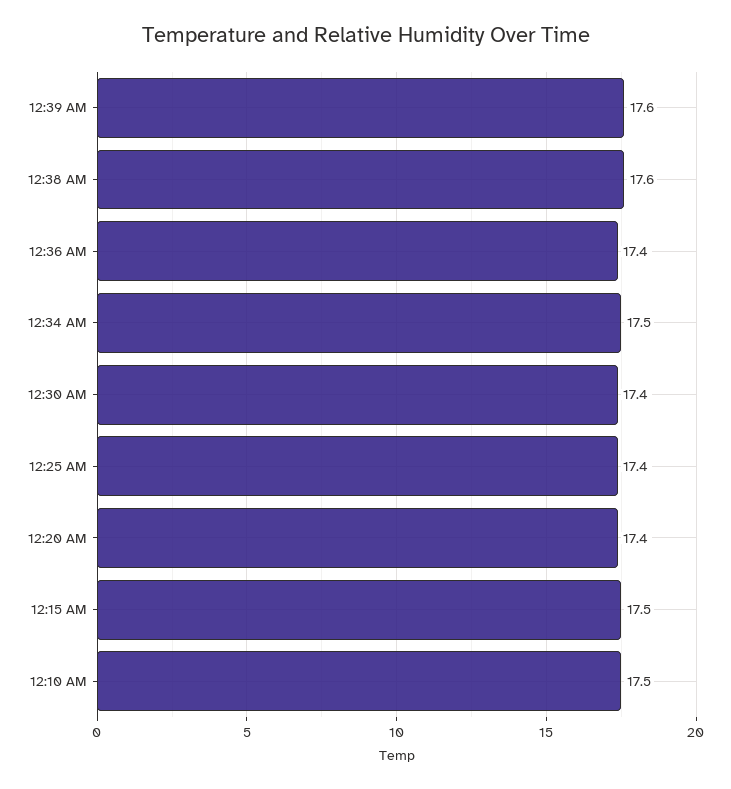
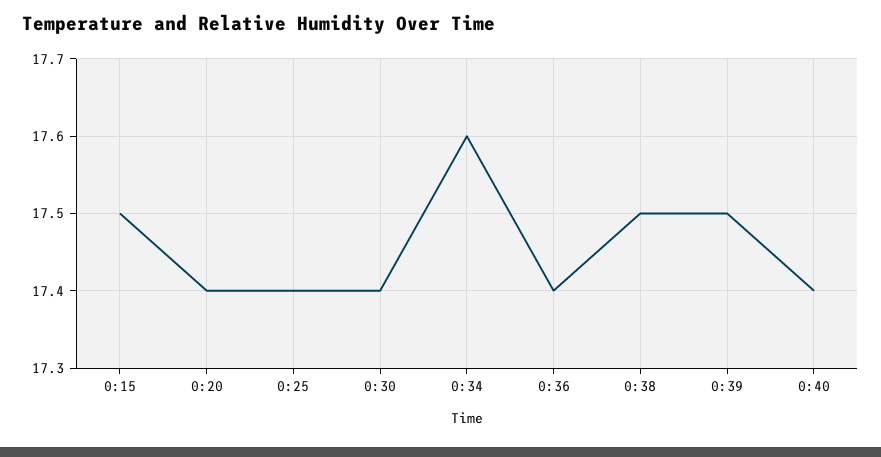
12:39 AM: 17.6 -> 17.5
12:38 AM: 17.6 -> 17.5
12:34 AM: 17.5 -> 17.6
12:10 AM: 17.5 -> none
0:40: none -> 17.4

